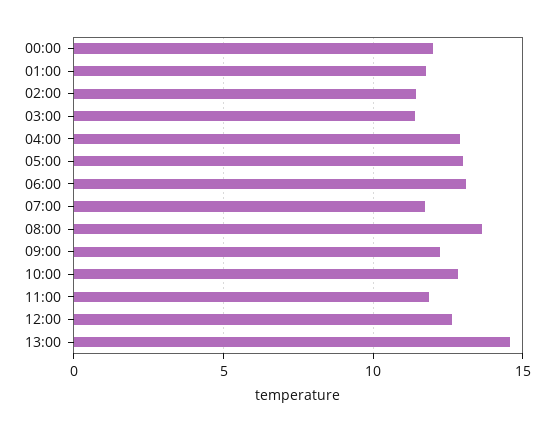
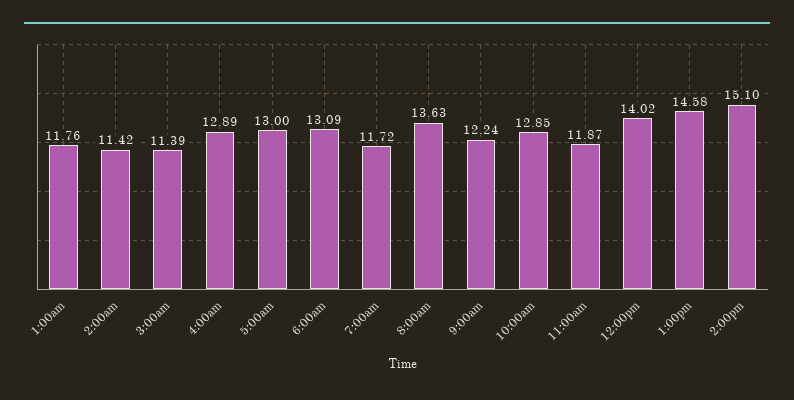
00:00: 12 -> none
12:00: 12.5 -> 14.02
2:00pm: none -> 15.1

